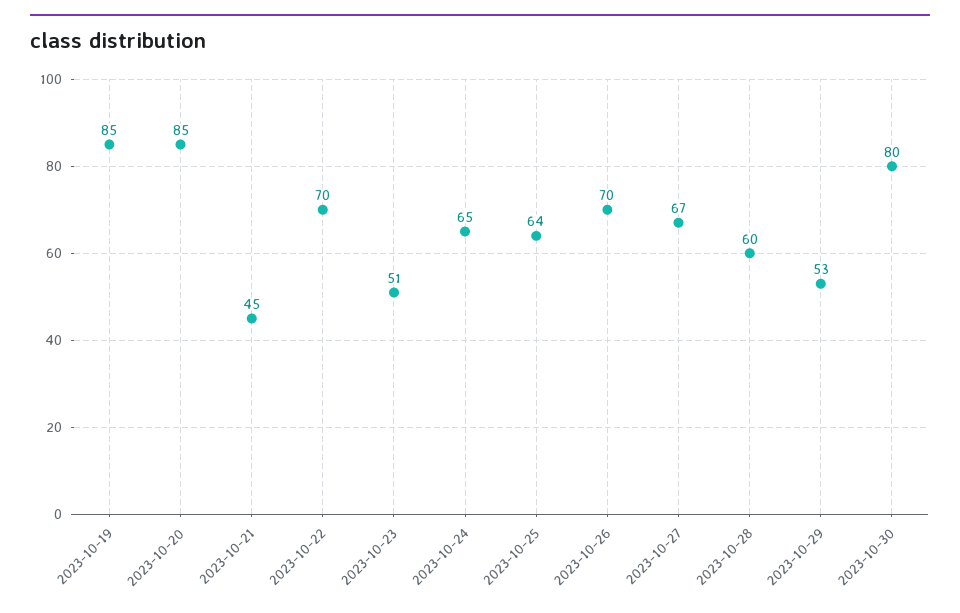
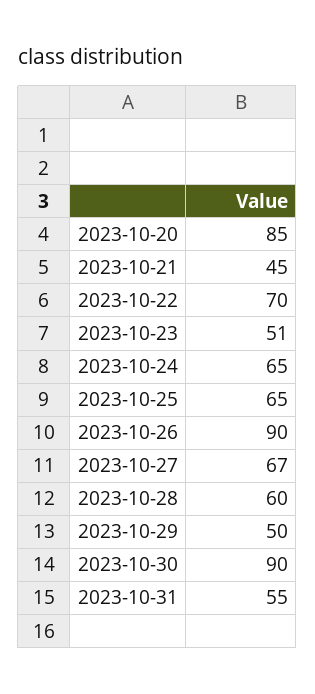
2023-10-19: 85 -> none
2023-10-25: 64 -> 65
2023-10-26: 70 -> 90
2023-10-29: 53 -> 50
2023-10-30: 80 -> 90
2023-10-31: none -> 55

